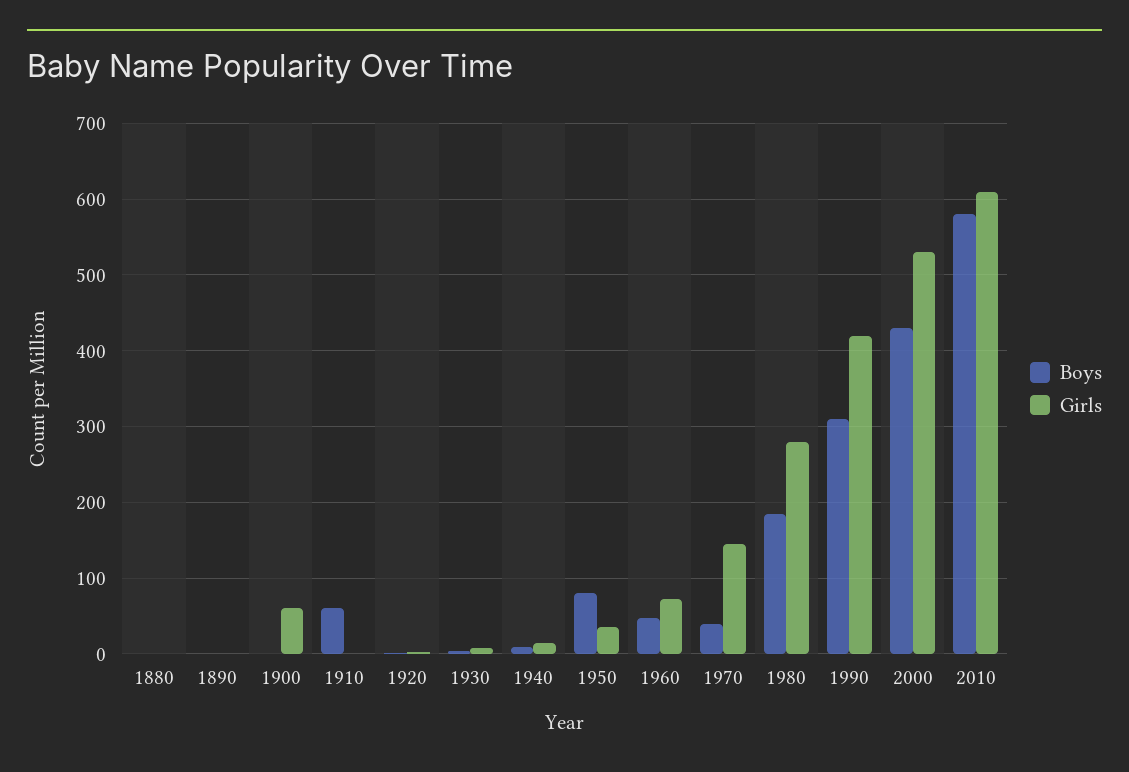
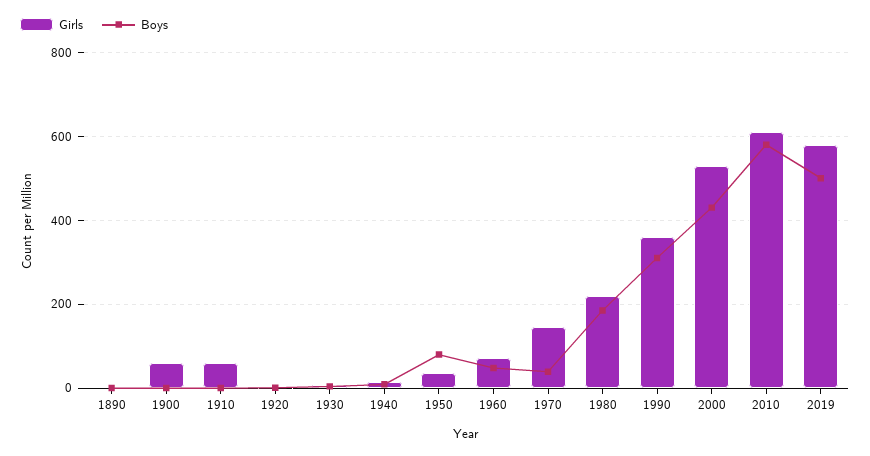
Boys, 1880: 0 -> none
Girls, 1880: 0 -> none
Boys, 1910: 60 -> 0
Girls, 1910: 0 -> 60
Girls, 1980: 280 -> 220
Girls, 1990: 420 -> 360
Girls, 2019: none -> 580
Boys, 2019: none -> 500

